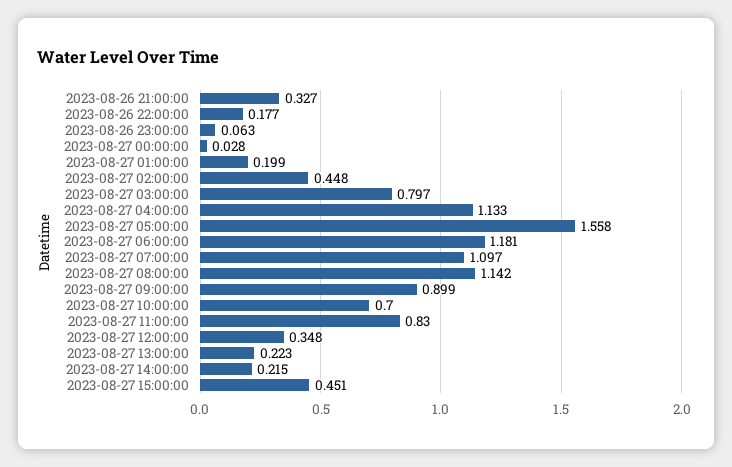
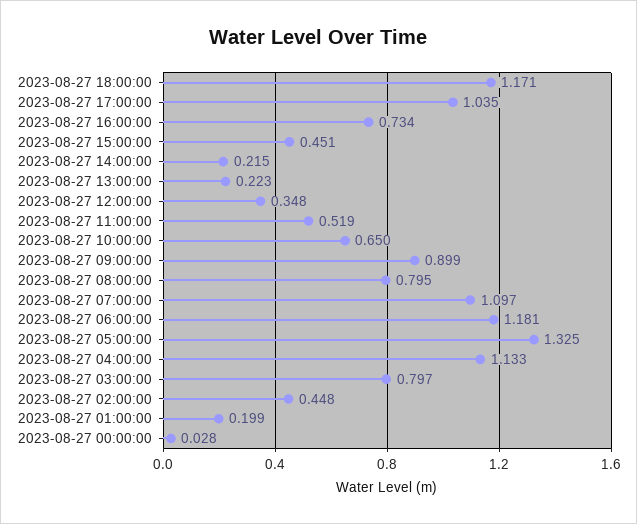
2023-08-26 21:00:00: 0.327 -> none
2023-08-26 22:00:00: 0.177 -> none
2023-08-26 23:00:00: 0.063 -> none
2023-08-27 05:00:00: 1.558 -> 1.325
2023-08-27 08:00:00: 1.142 -> 0.795
2023-08-27 10:00:00: 0.7 -> 0.65
2023-08-27 11:00:00: 0.83 -> 0.519
2023-08-27 18:00:00: none -> 1.171
2023-08-27 17:00:00: none -> 1.035
2023-08-27 16:00:00: none -> 0.734

